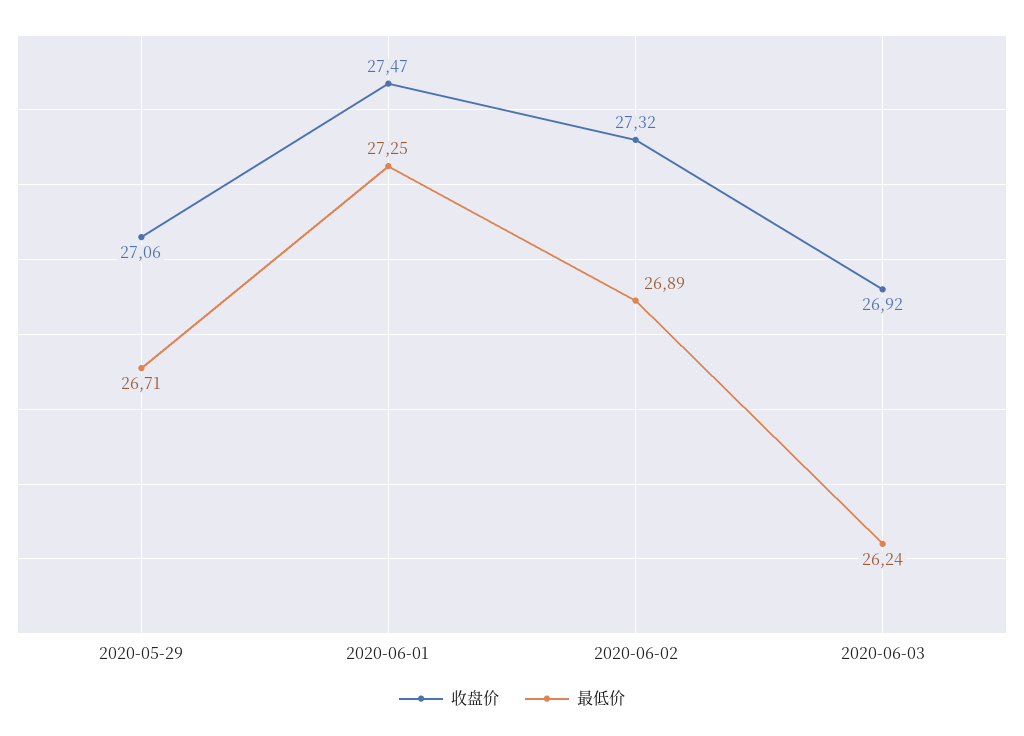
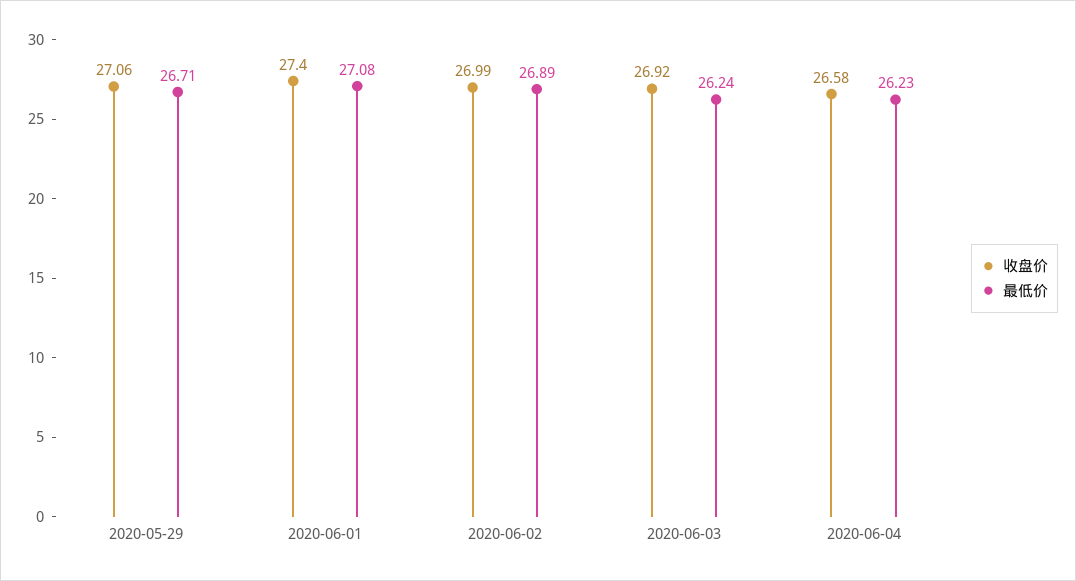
收盘价, 2020-06-01: 27.47 -> 27.4
最低价, 2020-06-01: 27.25 -> 27.08
收盘价, 2020-06-02: 27.32 -> 26.99
收盘价, 2020-06-04: none -> 26.58
最低价, 2020-06-04: none -> 26.23

